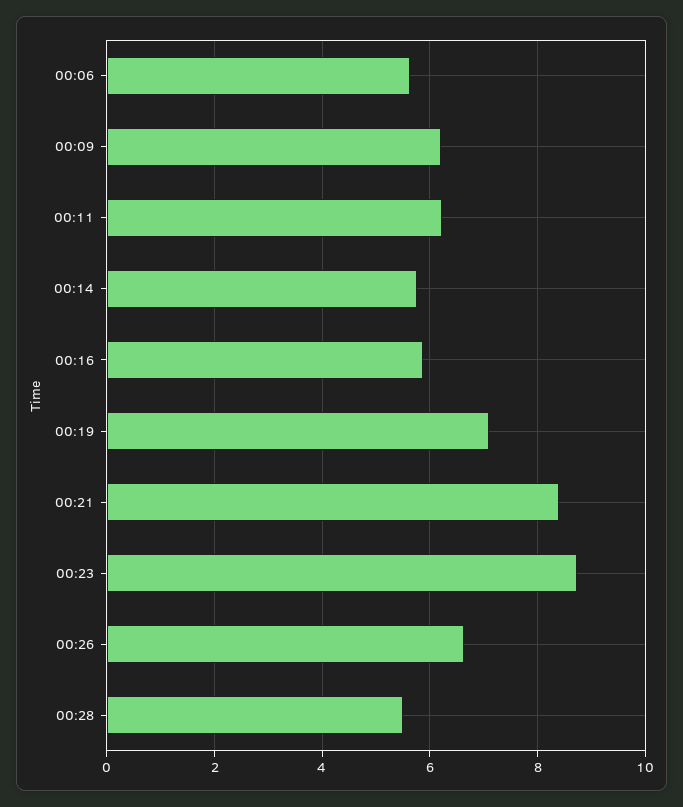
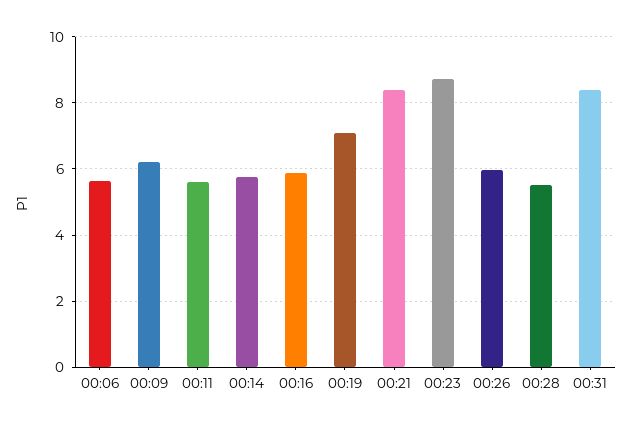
00:11: 6.2 -> 5.6
00:26: 6.6 -> 6
00:31: none -> 8.4

